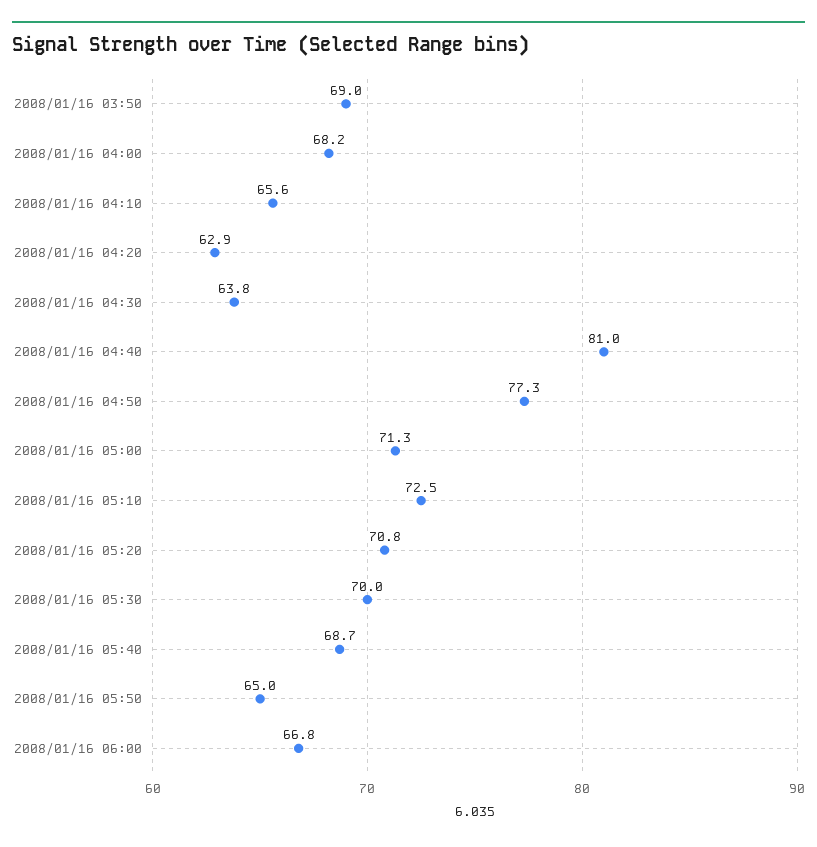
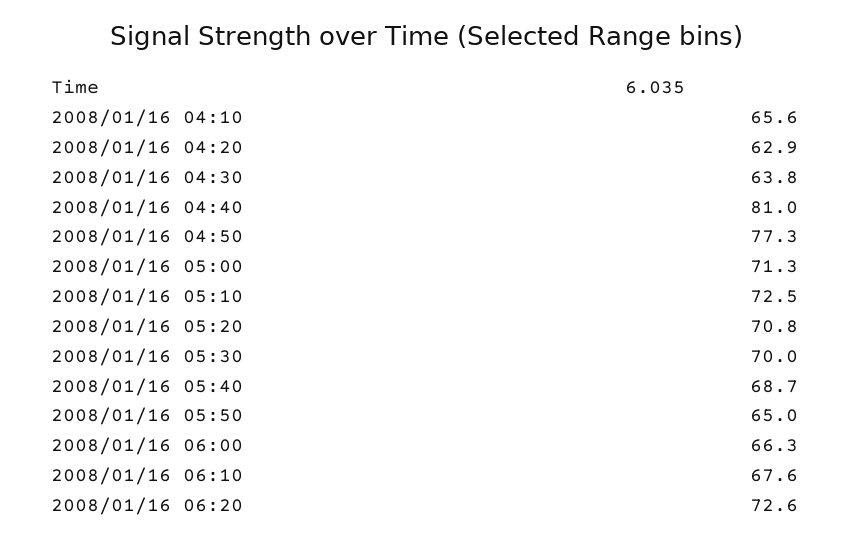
2008/01/16 03:50: 69 -> none
2008/01/16 04:00: 68.2 -> none
2008/01/16 06:00: 66.8 -> 66.3
2008/01/16 06:10: none -> 67.6
2008/01/16 06:20: none -> 72.6

